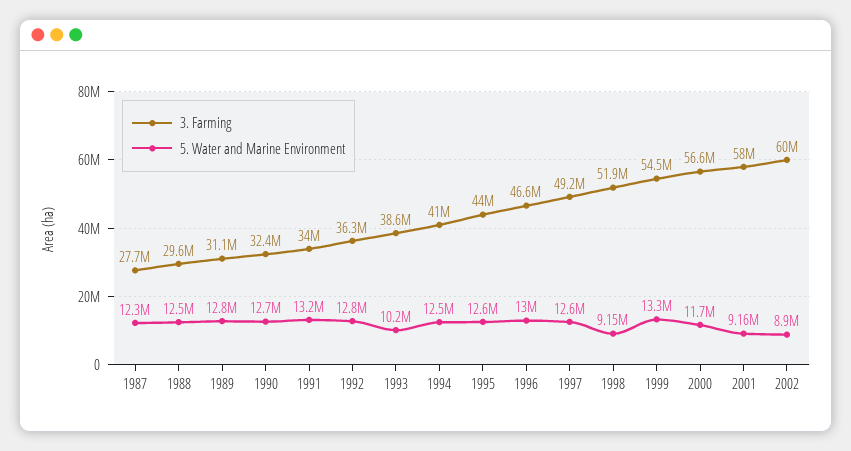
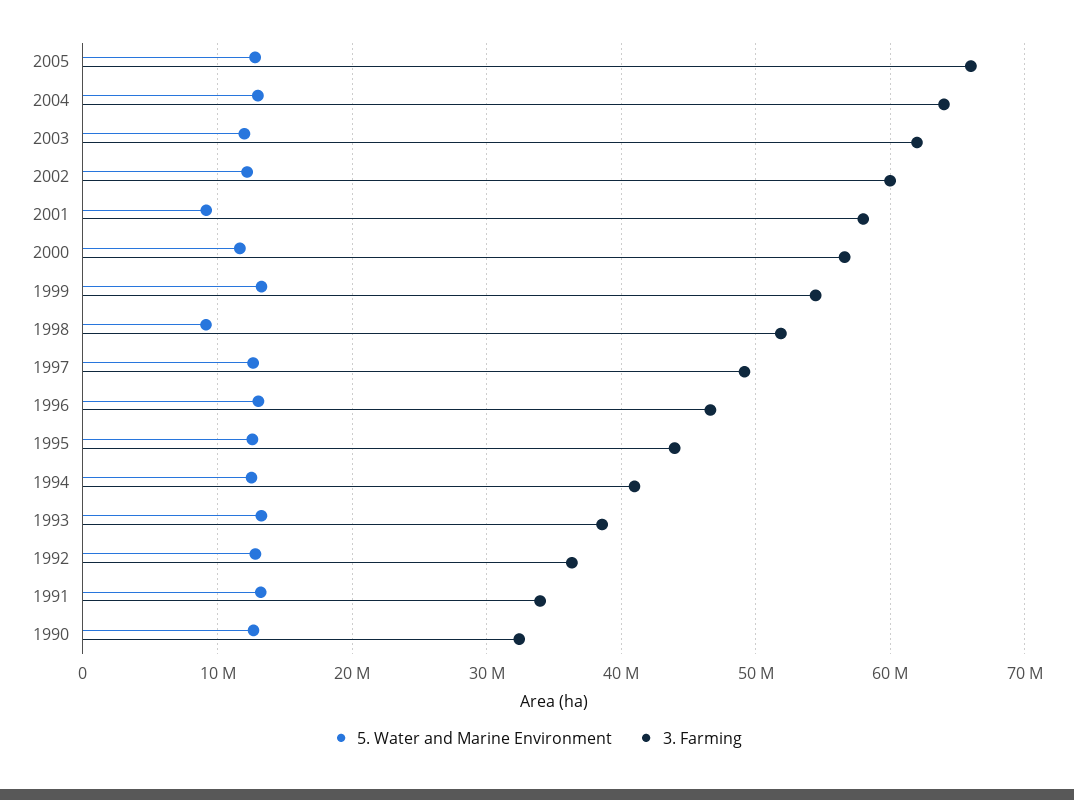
3. Farming, 1987: 27700000 -> none
5. Water and Marine Environment, 1987: 12300000 -> none
3. Farming, 1988: 29600000 -> none
5. Water and Marine Environment, 1988: 12500000 -> none
3. Farming, 1989: 31100000 -> none
5. Water and Marine Environment, 1989: 12800000 -> none
5. Water and Marine Environment, 1993: 10200000 -> 13000000
5. Water and Marine Environment, 2002: 8900000 -> 12000000
5. Water and Marine Environment, 2005: none -> 13000000
3. Farming, 2005: none -> 66000000
5. Water and Marine Environment, 2004: none -> 13000000
3. Farming, 2004: none -> 64000000
5. Water and Marine Environment, 2003: none -> 12000000
3. Farming, 2003: none -> 62000000

